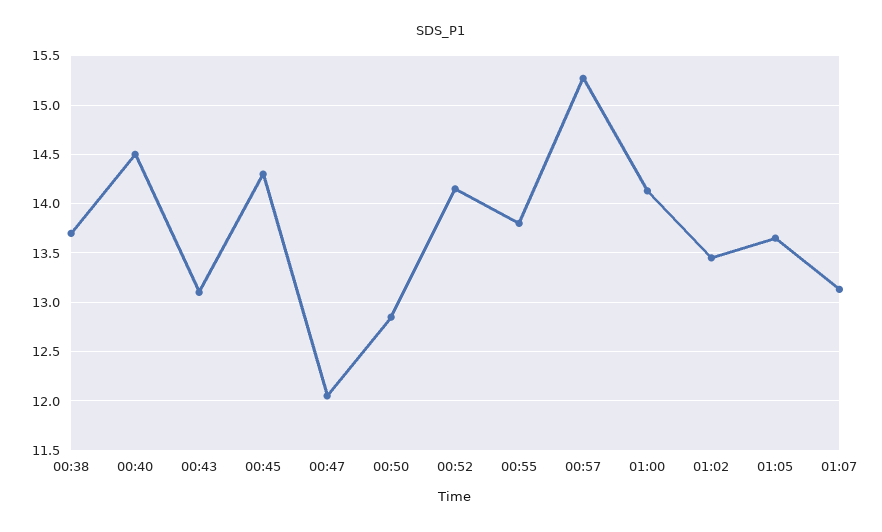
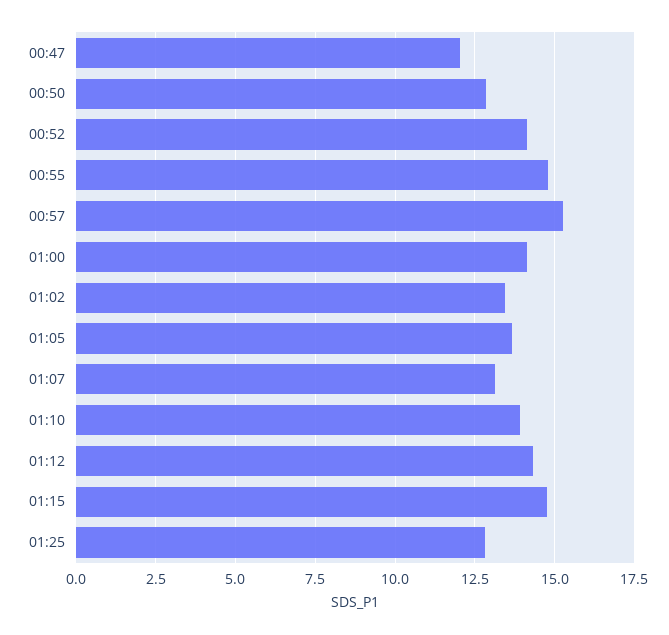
00:38: 13.7 -> none
00:40: 14.5 -> none
00:43: 13.1 -> none
00:45: 14.3 -> none
00:55: 13.8 -> 14.75
01:10: none -> 14
01:12: none -> 14.25
01:15: none -> 14.75
01:25: none -> 12.75

